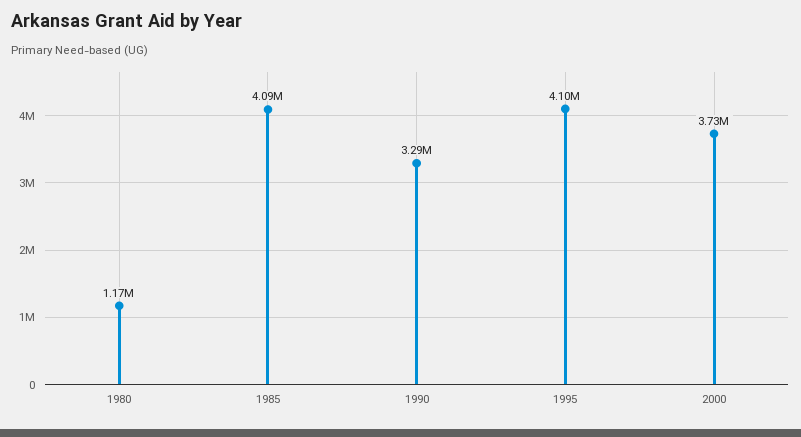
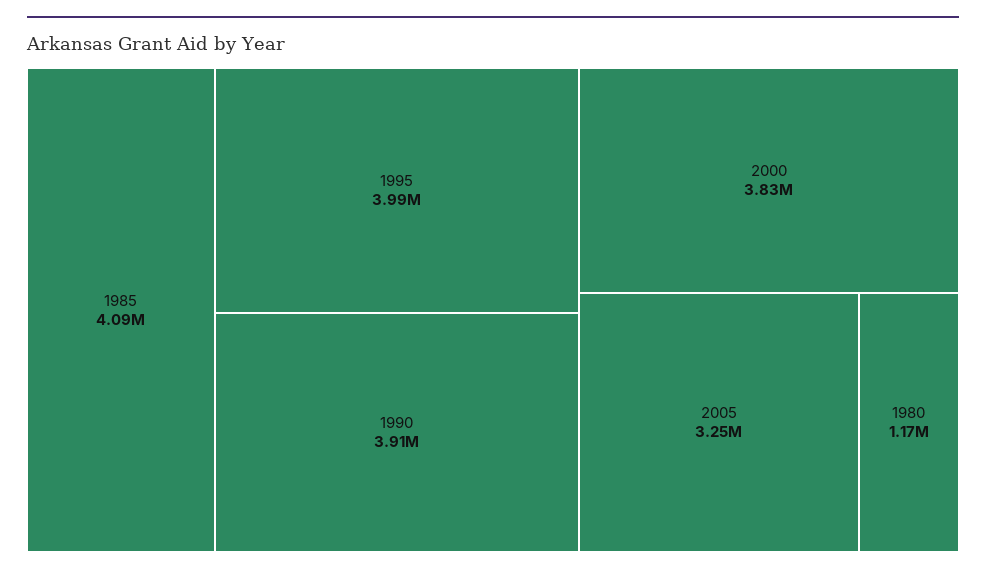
1990: 3290000 -> 3910000
1995: 4100000 -> 3990000
2000: 3730000 -> 3830000
2005: none -> 3250000

